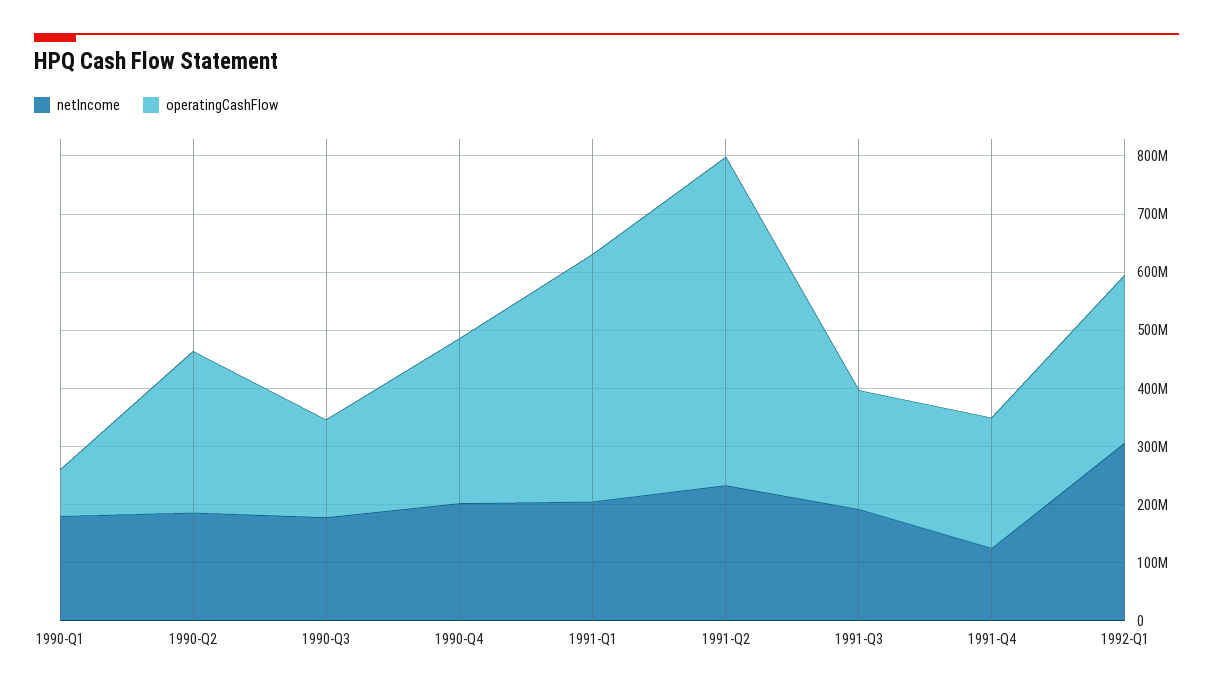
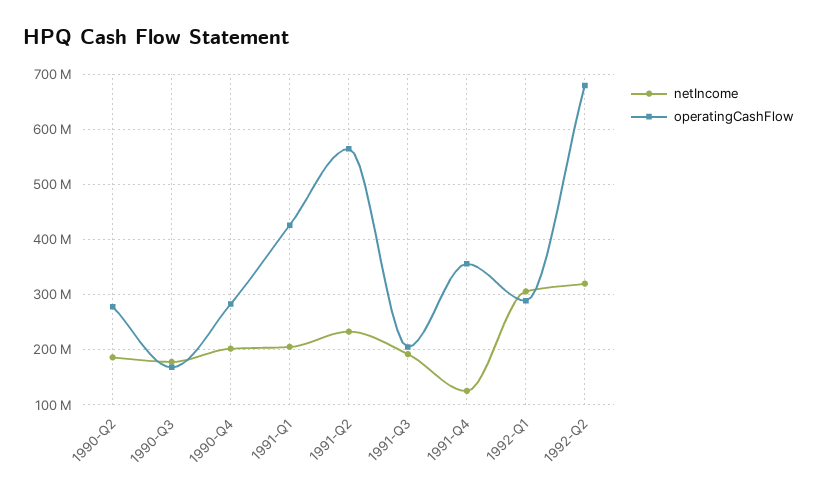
netIncome, 1990-Q1: 180000000 -> none
operatingCashFlow, 1990-Q1: 80000000 -> none
operatingCashFlow, 1991-Q4: 220000000 -> 360000000
netIncome, 1992-Q2: none -> 320000000
operatingCashFlow, 1992-Q2: none -> 680000000

